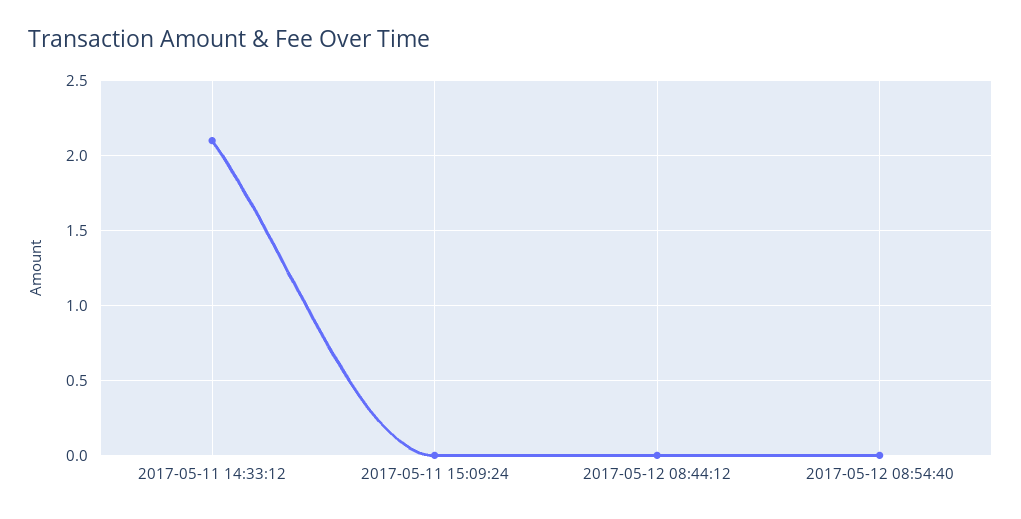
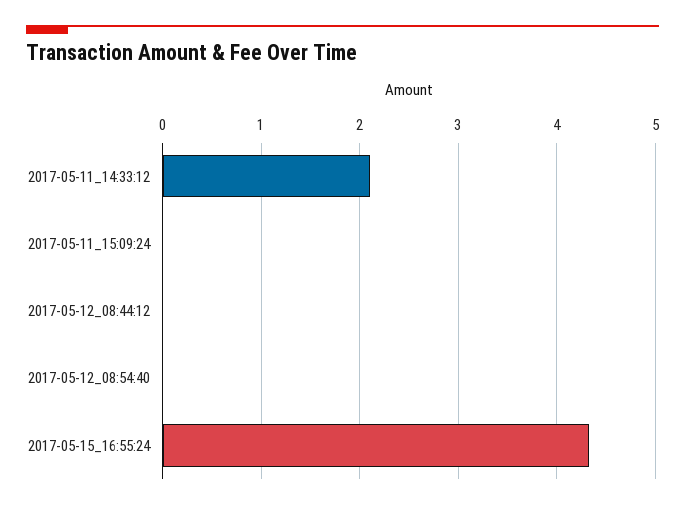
2017-05-15_16:55:24: none -> 4.3

